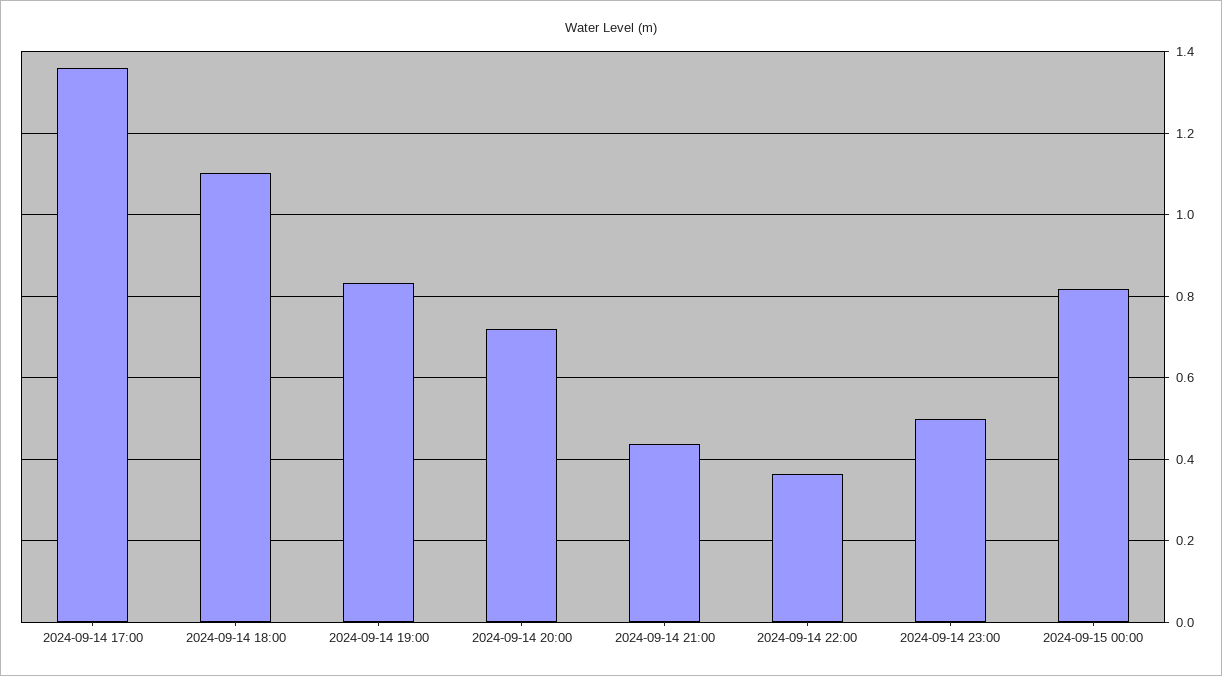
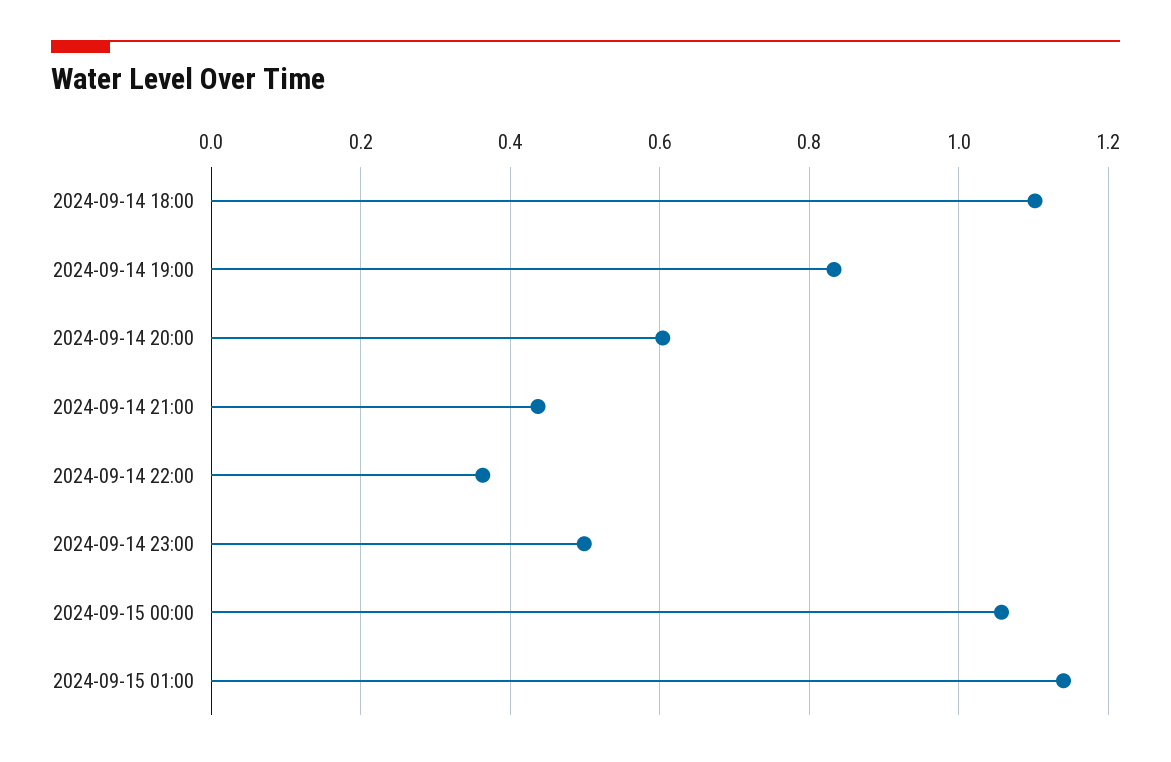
2024-09-14 17:00: 1.36 -> none
2024-09-14 20:00: 0.72 -> 0.6
2024-09-15 00:00: 0.82 -> 1.06
2024-09-15 01:00: none -> 1.14

